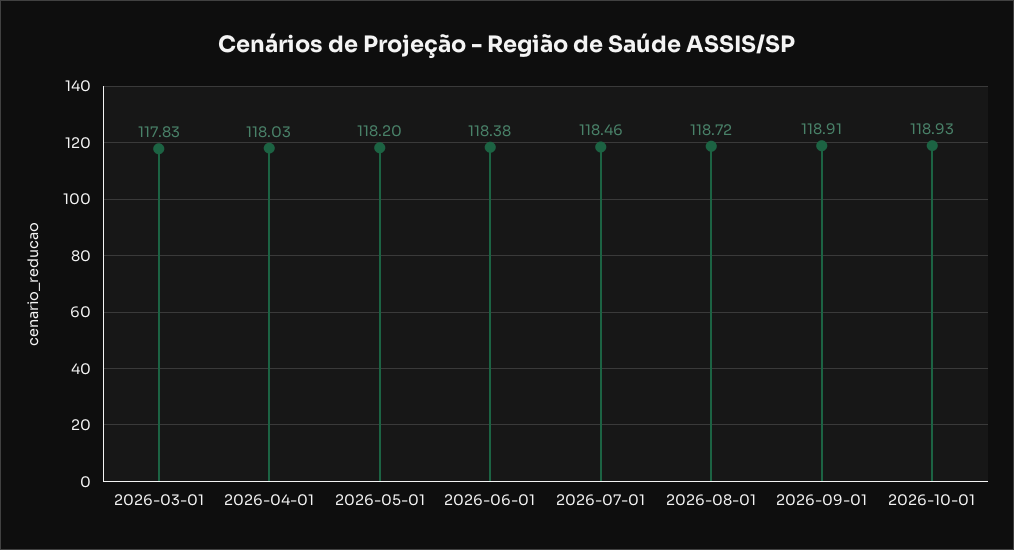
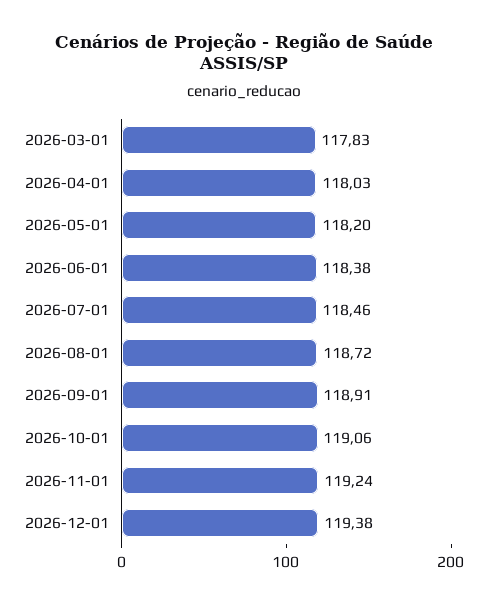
2026-10-01: 118.93 -> 119.06
2026-11-01: none -> 119.24
2026-12-01: none -> 119.38

